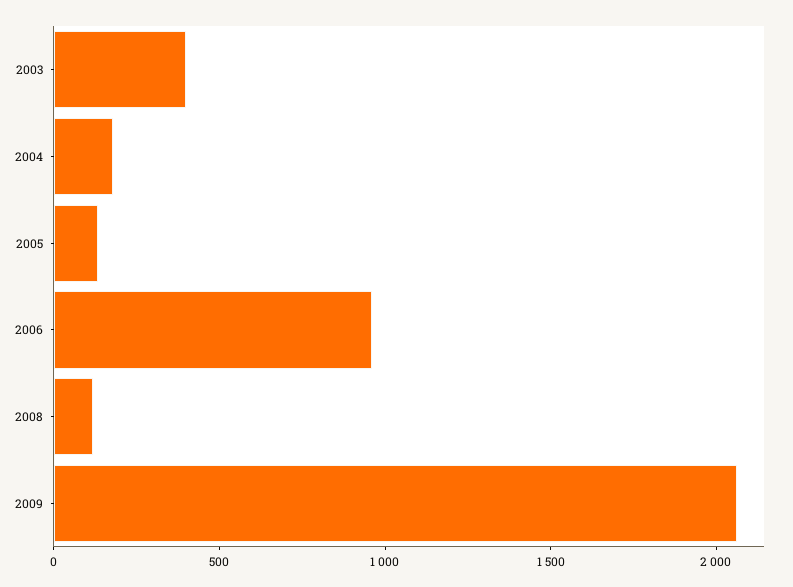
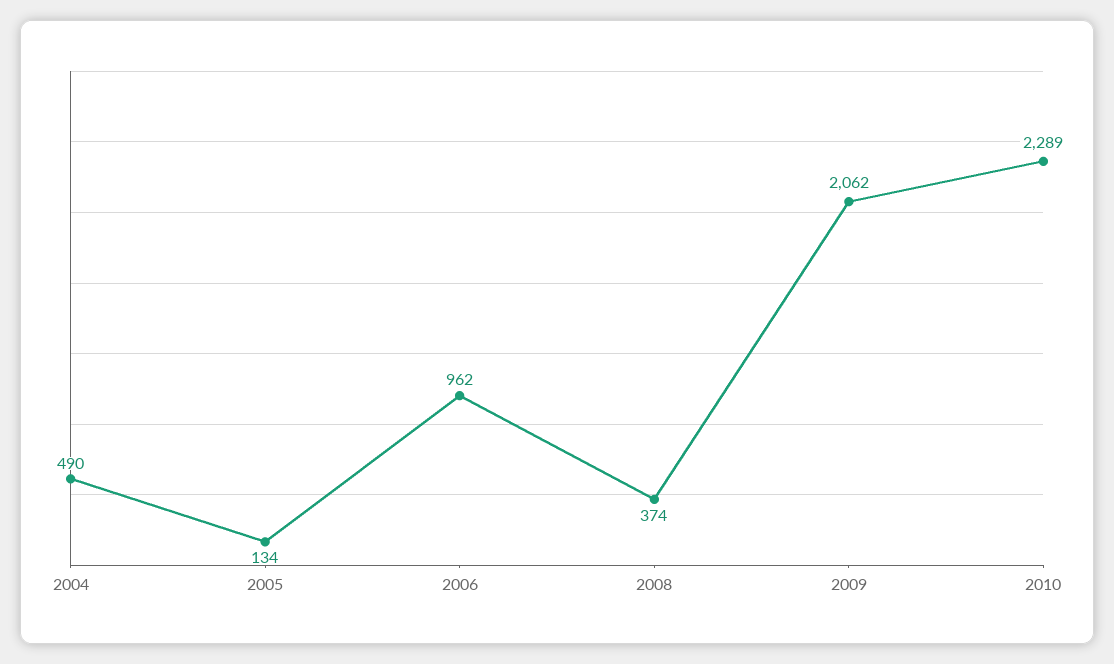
2003: 400 -> none
2004: 200 -> 490
2008: 100 -> 374
2010: none -> 2289

